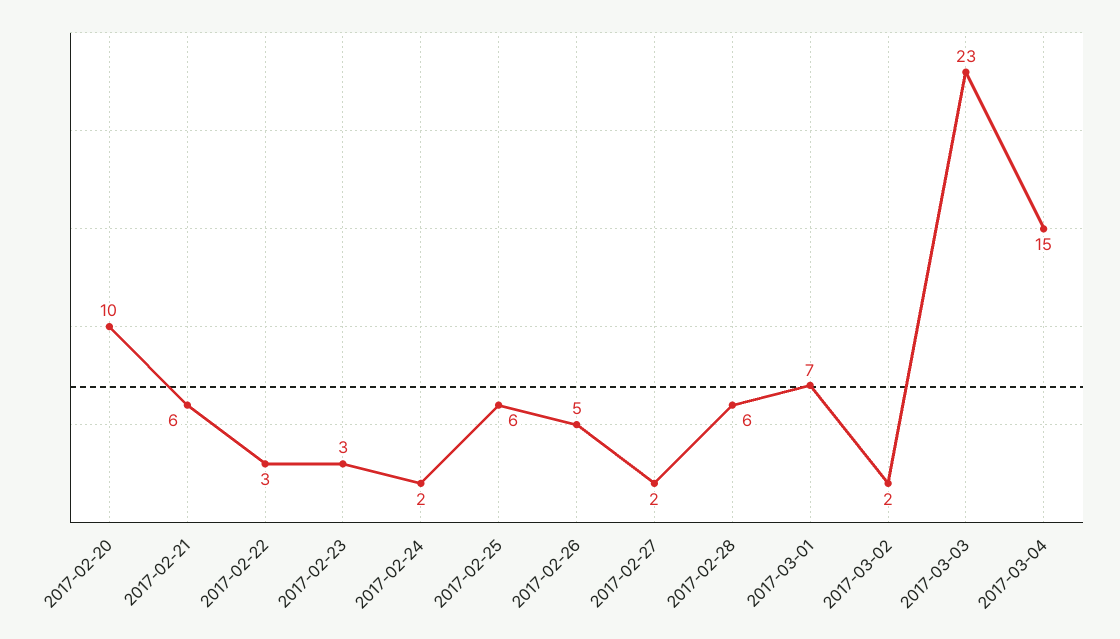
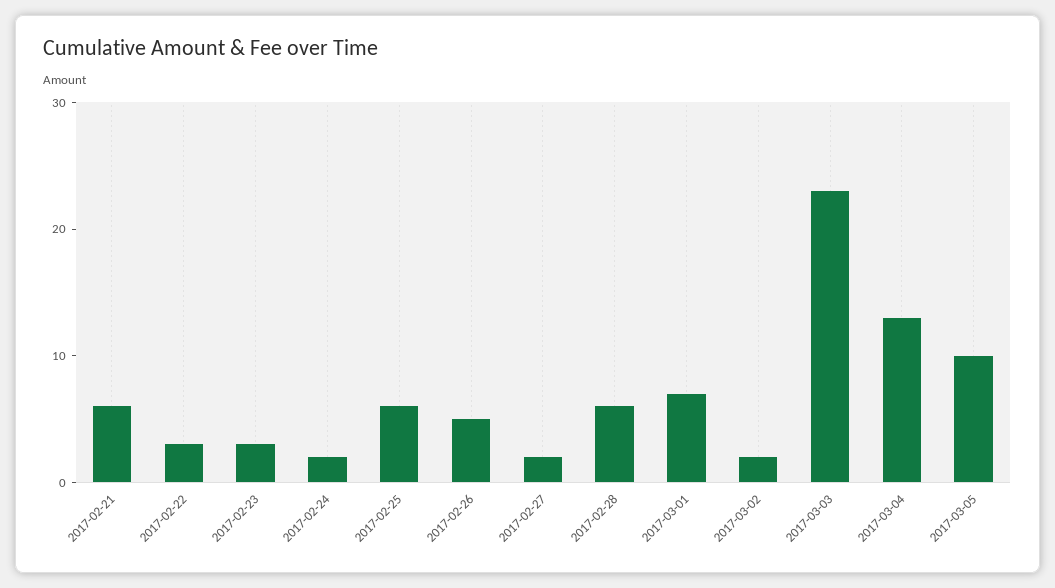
2017-02-20: 10 -> none
2017-03-04: 15 -> 13
2017-03-05: none -> 10

